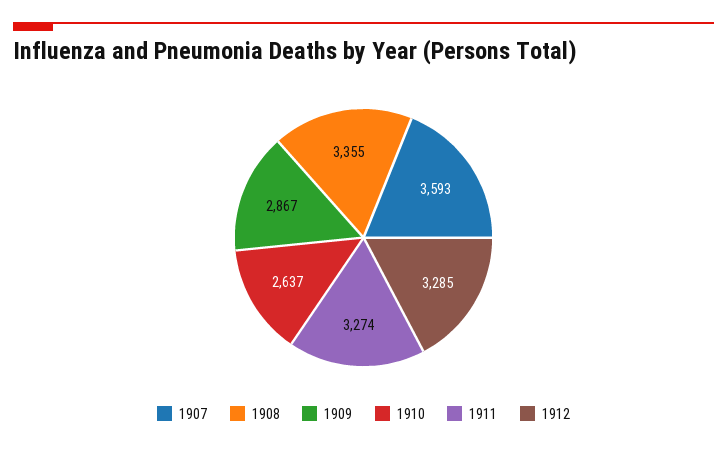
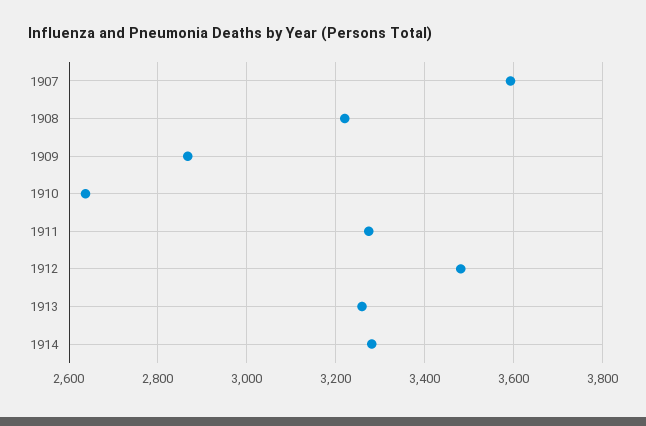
1908: 3355 -> 3220
1912: 3285 -> 3480
1913: none -> 3260
1914: none -> 3280

